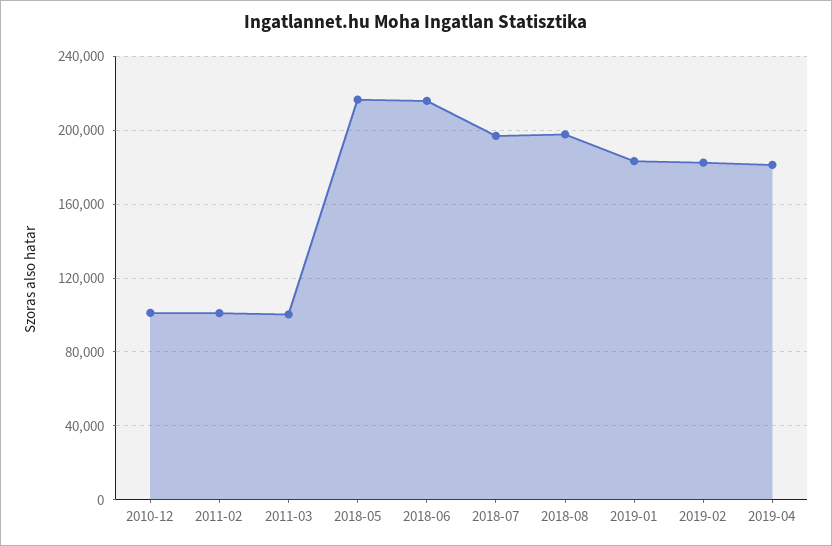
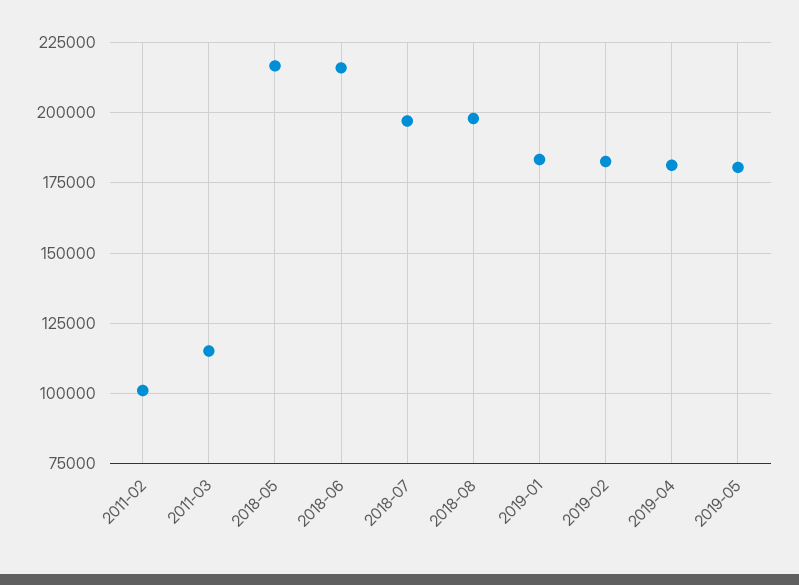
2010-12: 100000 -> none
2011-03: 100000 -> 115000
2019-05: none -> 180000

